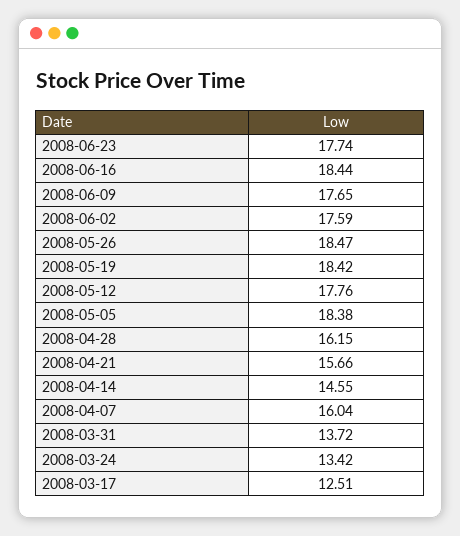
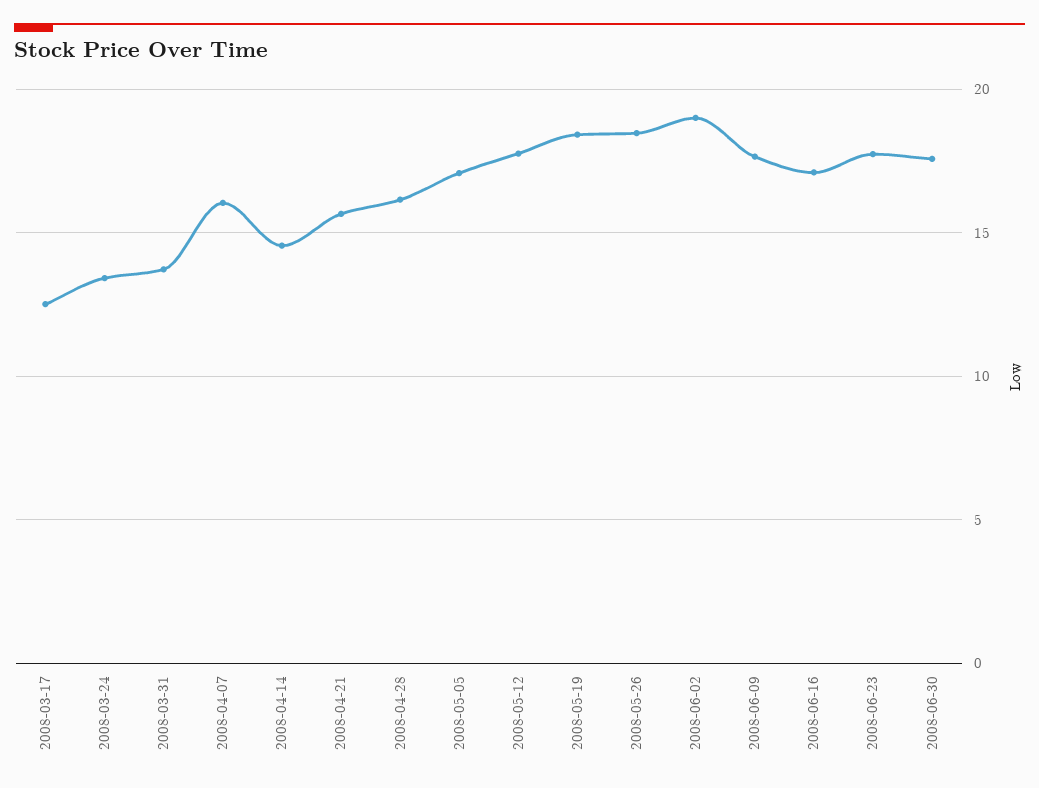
2008-06-16: 18.44 -> 17
2008-06-02: 17.59 -> 19
2008-05-05: 18.38 -> 17
2008-06-30: none -> 17.5

